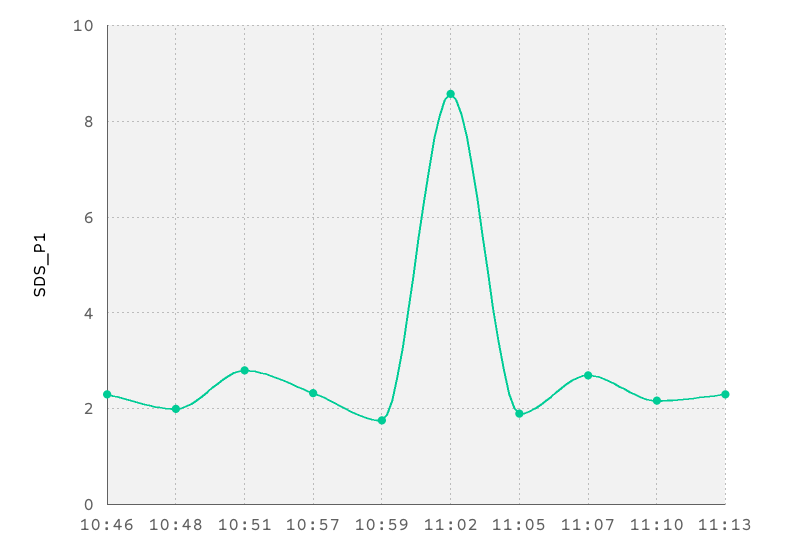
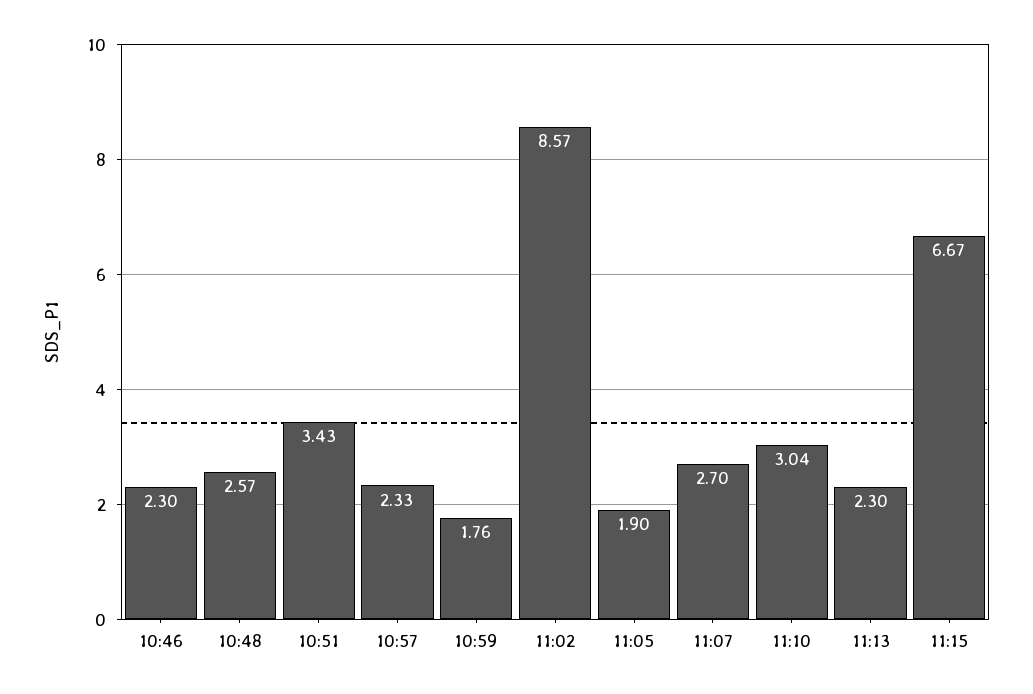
10:48: 2 -> 2.57
10:51: 2.8 -> 3.43
11:10: 2.2 -> 3.04
11:15: none -> 6.67

